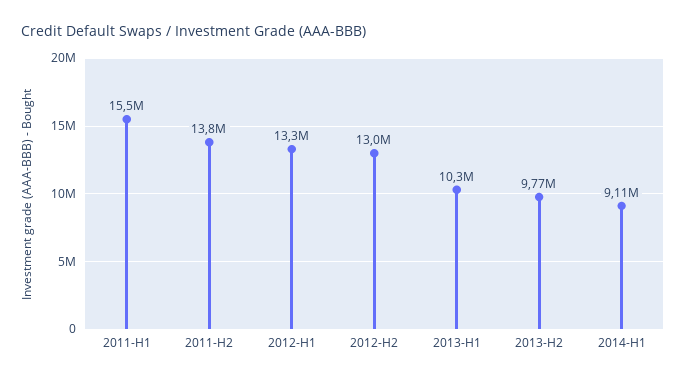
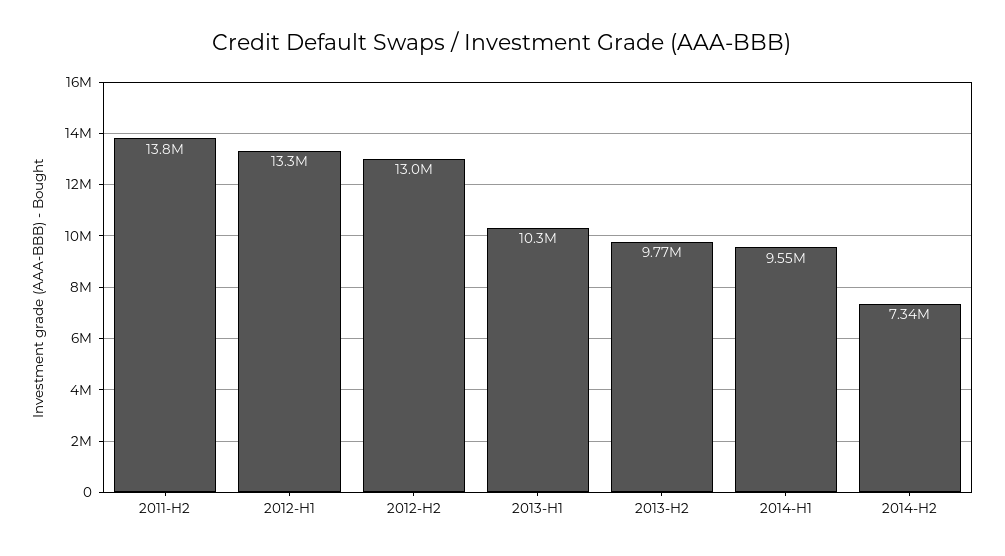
2011-H1: 15500000 -> none
2014-H1: 9110000 -> 9550000
2014-H2: none -> 7340000

